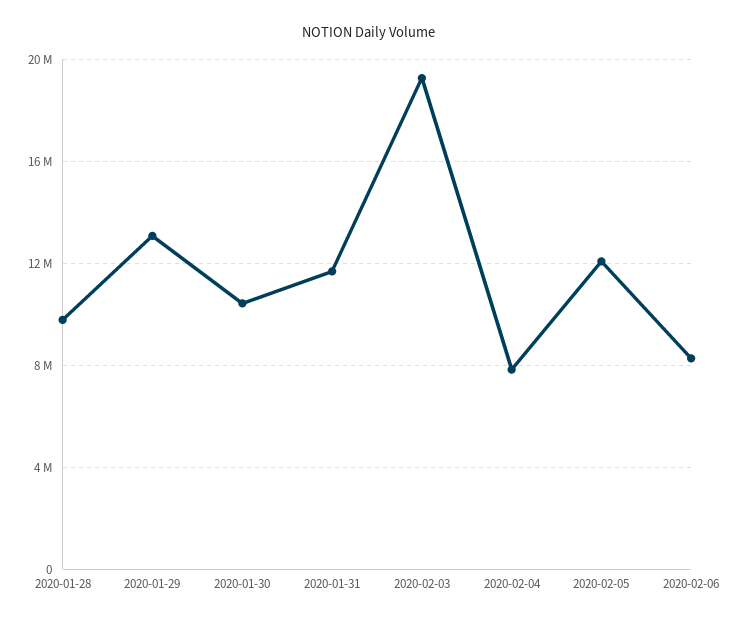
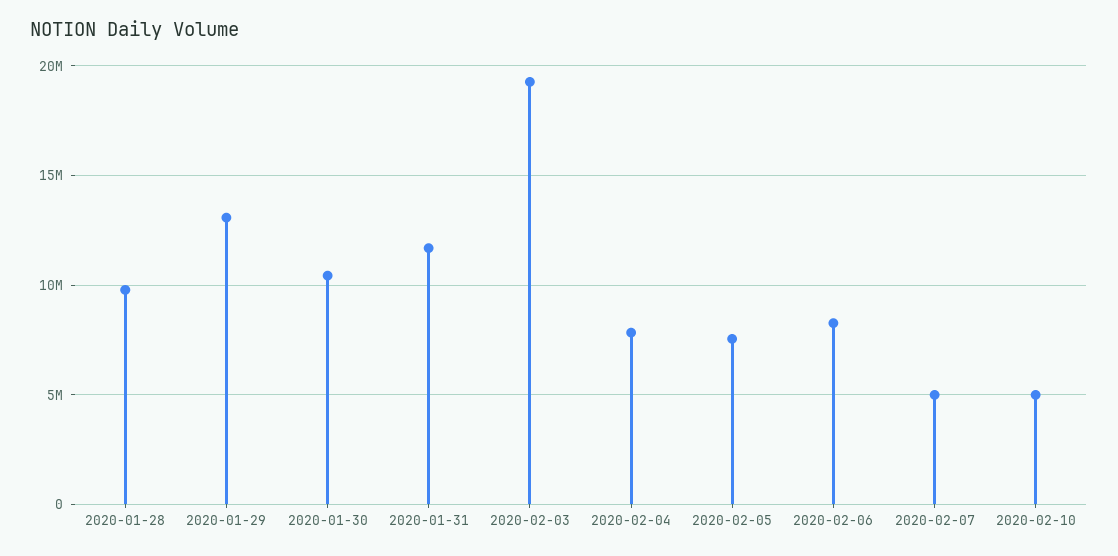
2020-02-05: 12000000 -> 7500000
2020-02-07: none -> 5000000
2020-02-10: none -> 5000000

